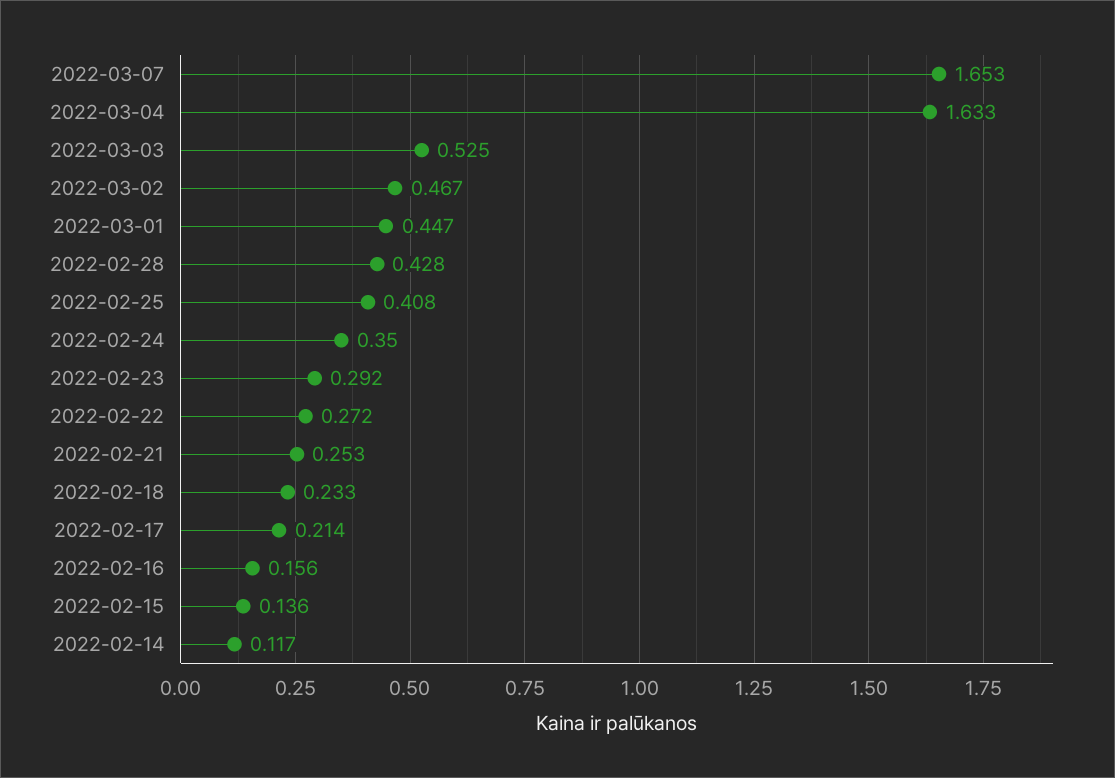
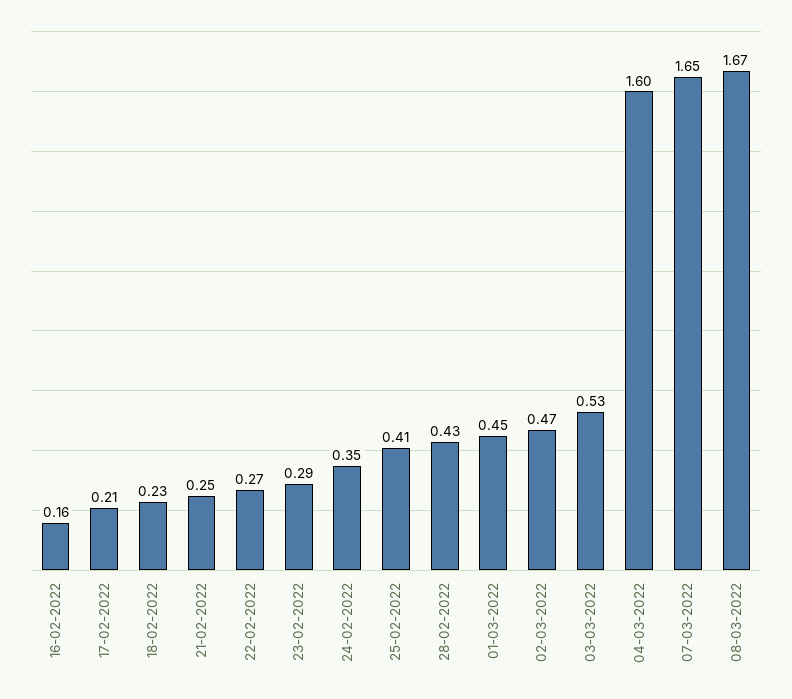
2022-03-04: 1.633 -> 1.6
2022-02-15: 0.136 -> none
2022-02-14: 0.117 -> none
08-03-2022: none -> 1.67

